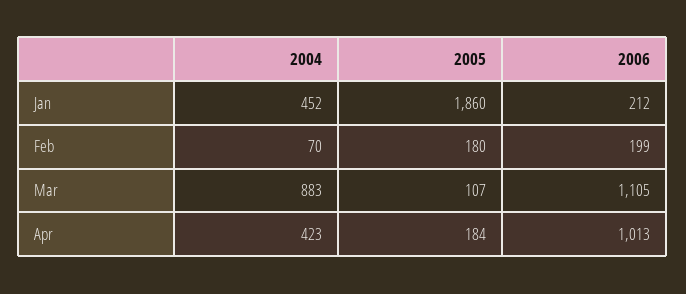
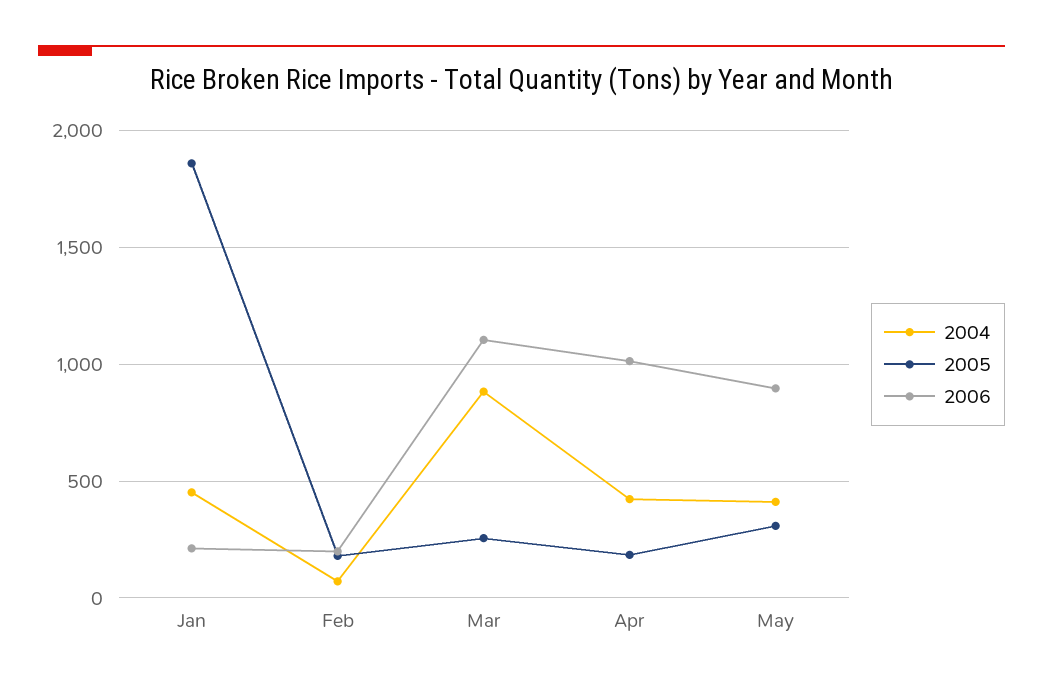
2005, Mar: 107 -> 250
2004, May: none -> 400
2005, May: none -> 300
2006, May: none -> 900

